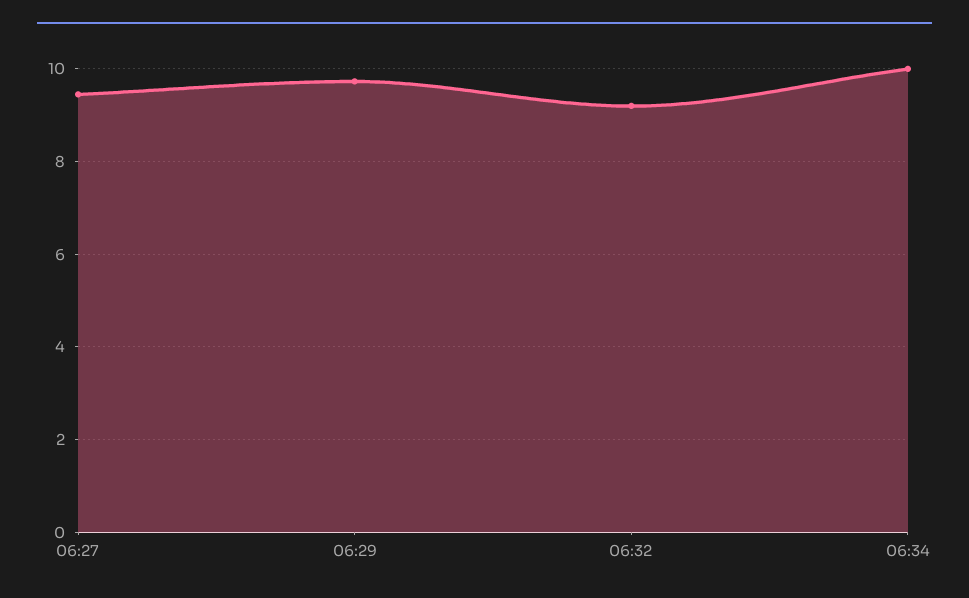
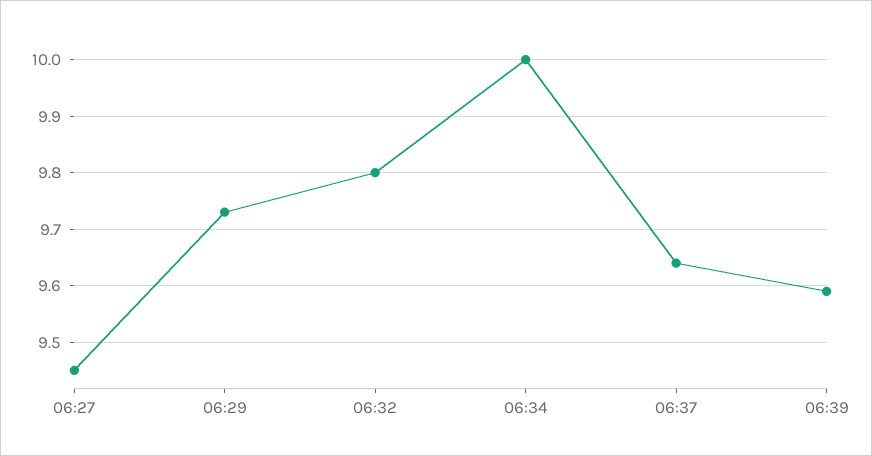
06:32: 9.2 -> 9.8
06:37: none -> 9.65
06:39: none -> 9.6

